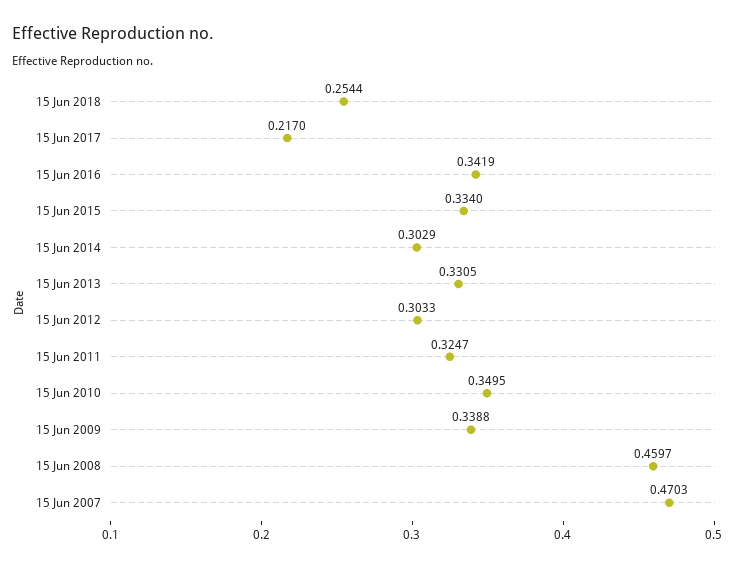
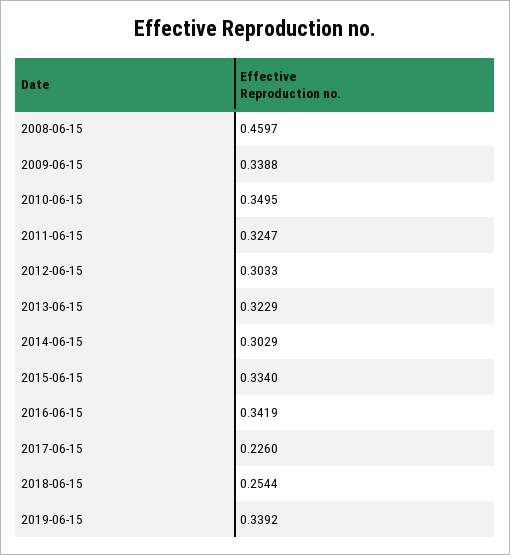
15 Jun 2017: 0.217 -> 0.226
15 Jun 2013: 0.3305 -> 0.3229
15 Jun 2007: 0.4703 -> none
2019-06-15: none -> 0.3392

